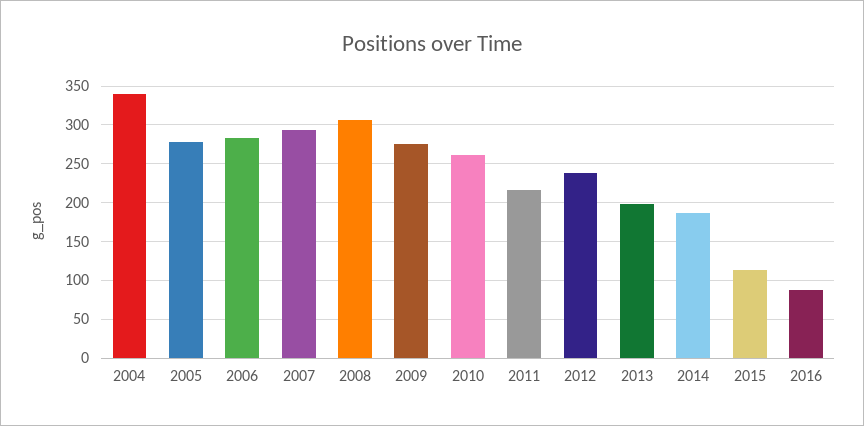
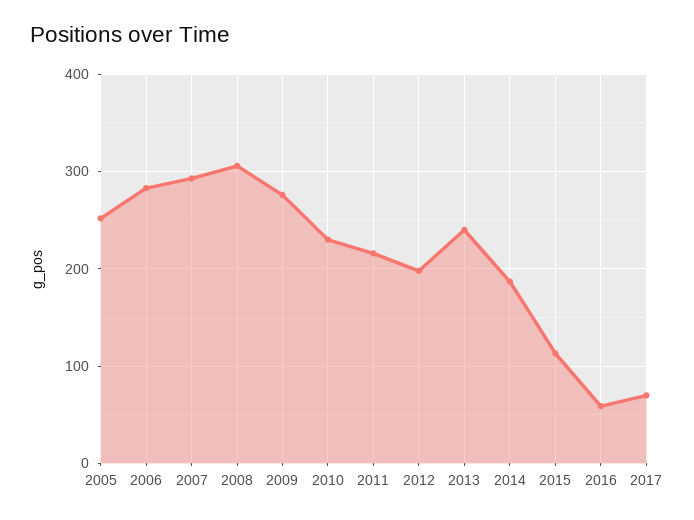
2004: 340 -> none
2005: 280 -> 250
2010: 260 -> 230
2012: 240 -> 200
2013: 200 -> 240
2016: 90 -> 60
2017: none -> 70

